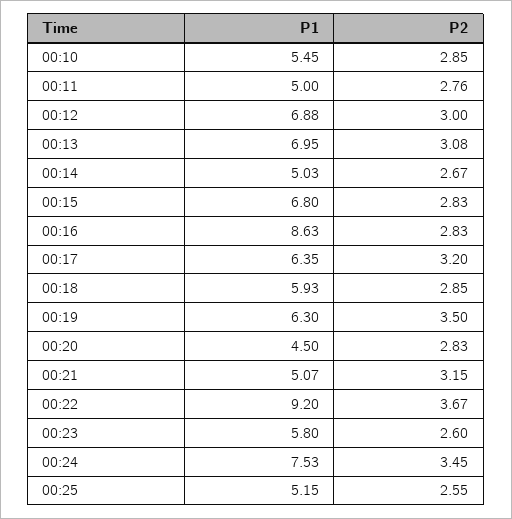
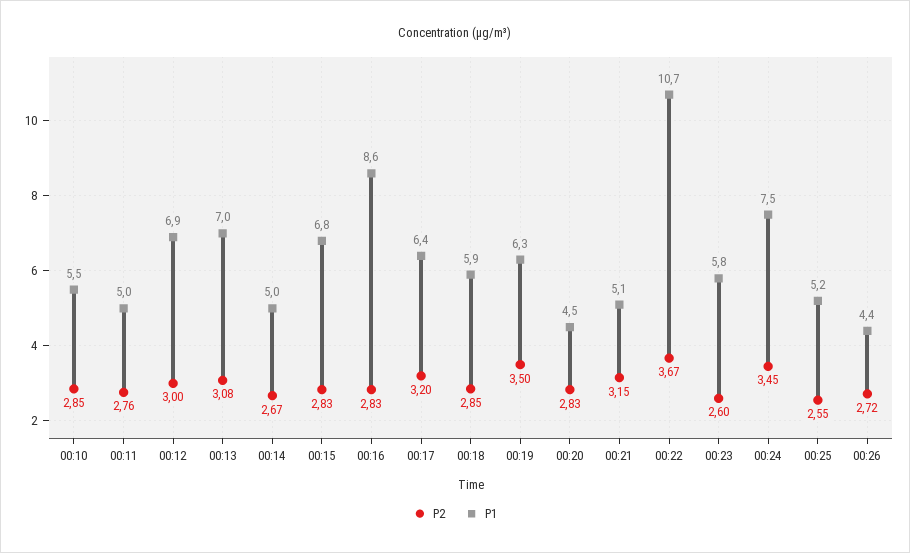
P1, 00:22: 9.2 -> 10.7
P2, 00:26: none -> 2.72
P1, 00:26: none -> 4.4

